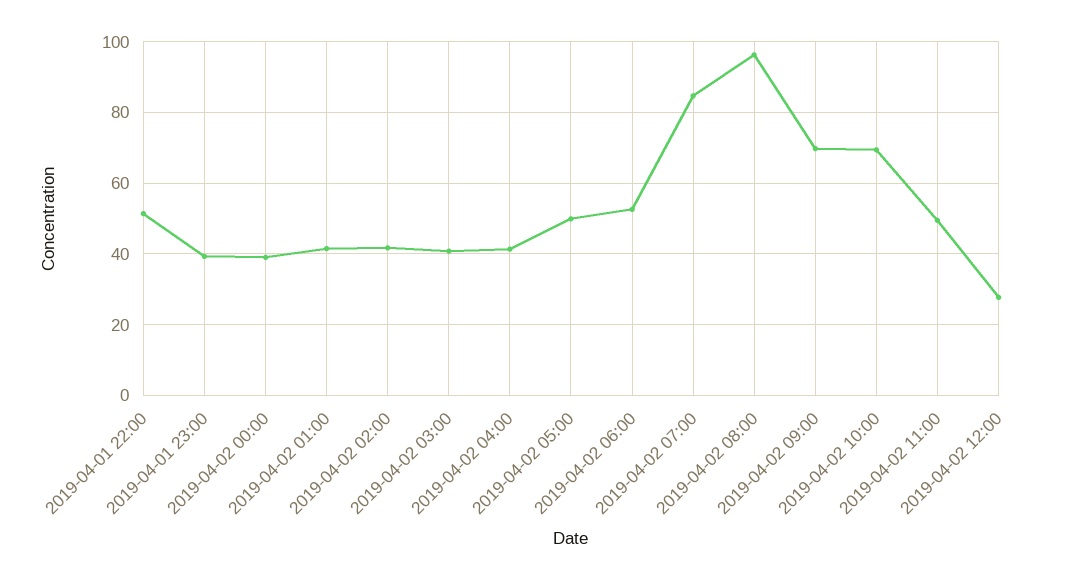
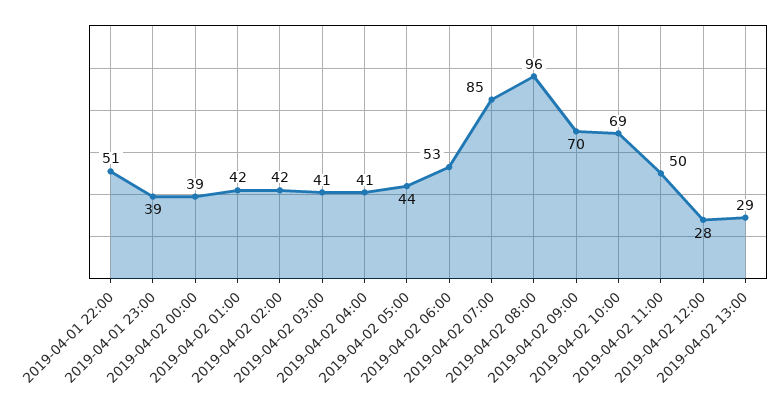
2019-04-02 05:00: 50 -> 44
2019-04-02 13:00: none -> 29

